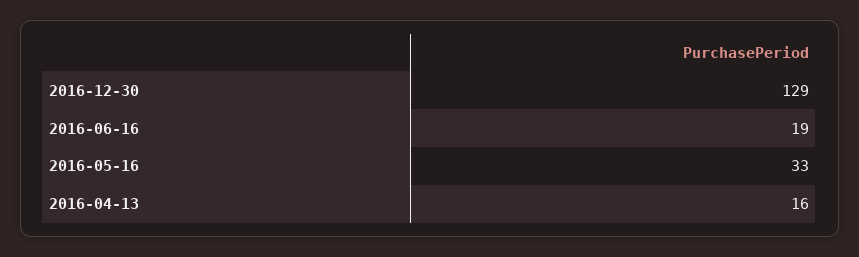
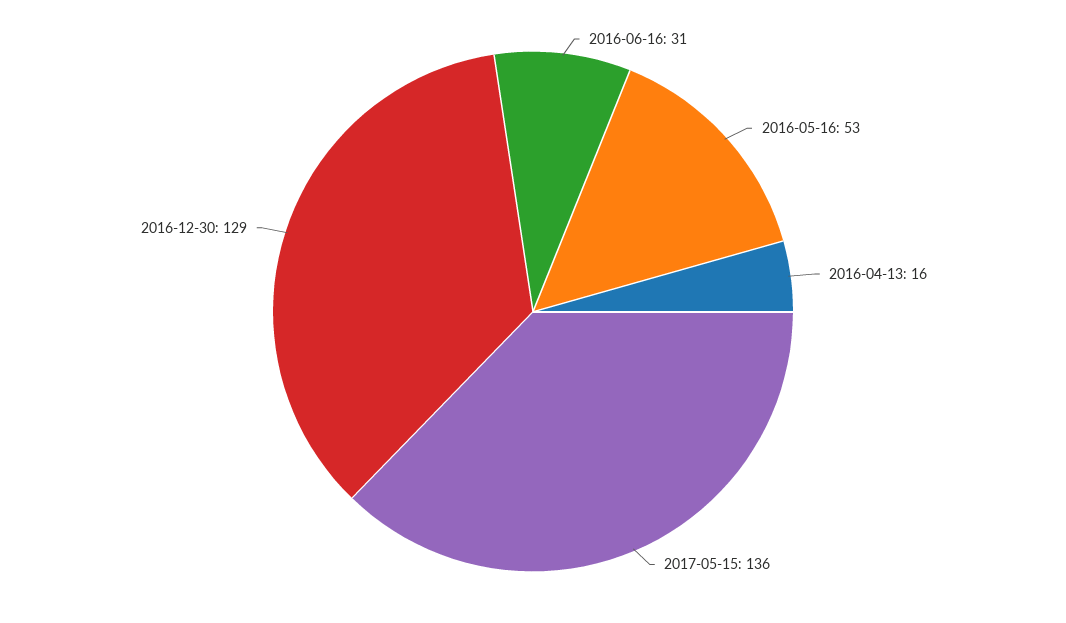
2016-06-16: 19 -> 31
2016-05-16: 33 -> 53
2017-05-15: none -> 136

